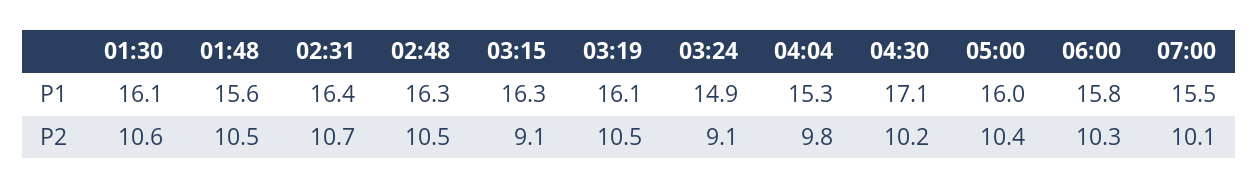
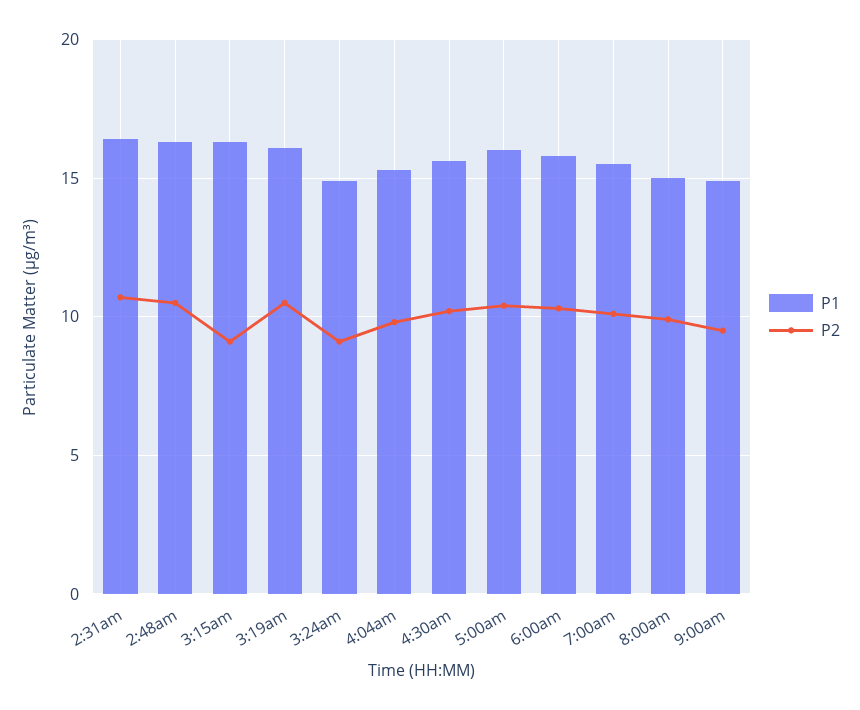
P1, 01:30: 16.1 -> none
P1, 01:48: 15.6 -> none
P1, 04:30: 17.1 -> 15.5
P2, 01:30: 10.6 -> none
P2, 01:48: 10.5 -> none
P1, 8:00am: none -> 15
P2, 8:00am: none -> 10
P1, 9:00am: none -> 15
P2, 9:00am: none -> 9.5

